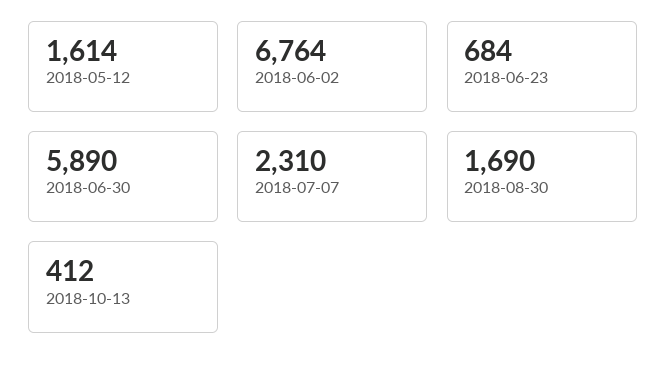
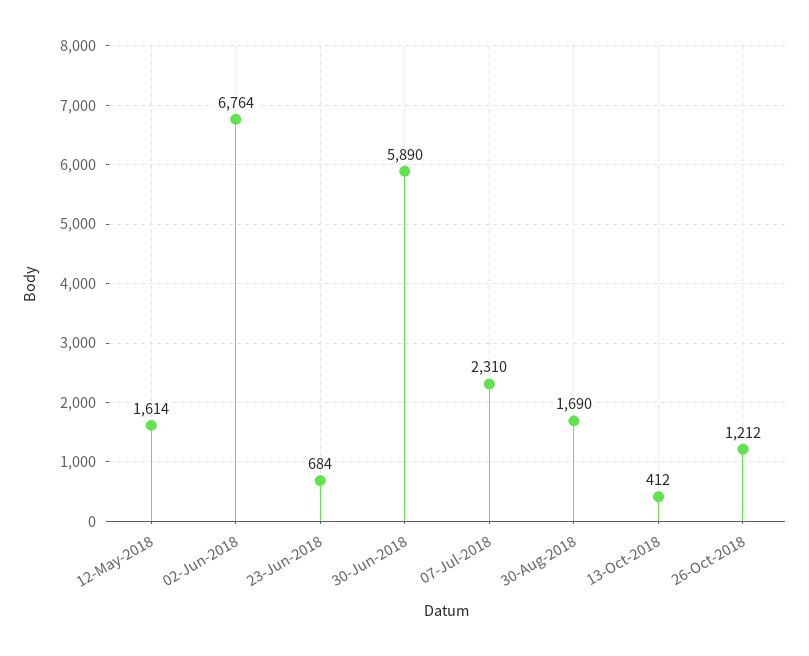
26-Oct-2018: none -> 1212

